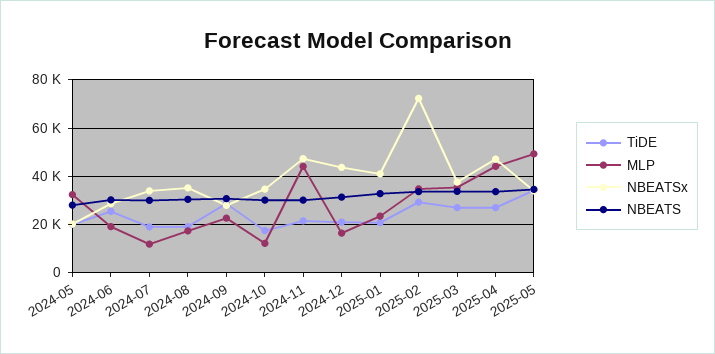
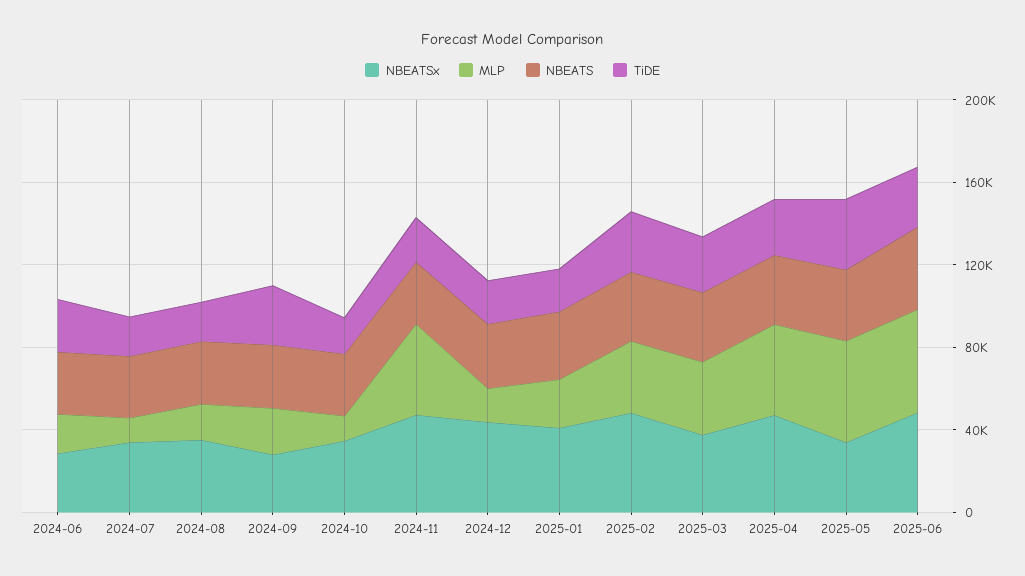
TiDE, 2024-05: 20000 -> none
MLP, 2024-05: 32500 -> none
NBEATSx, 2024-05: 20000 -> none
NBEATS, 2024-05: 27500 -> none
NBEATSx, 2025-02: 72500 -> 50000
NBEATSx, 2025-06: none -> 50000
MLP, 2025-06: none -> 50000
NBEATS, 2025-06: none -> 40000
TiDE, 2025-06: none -> 30000

